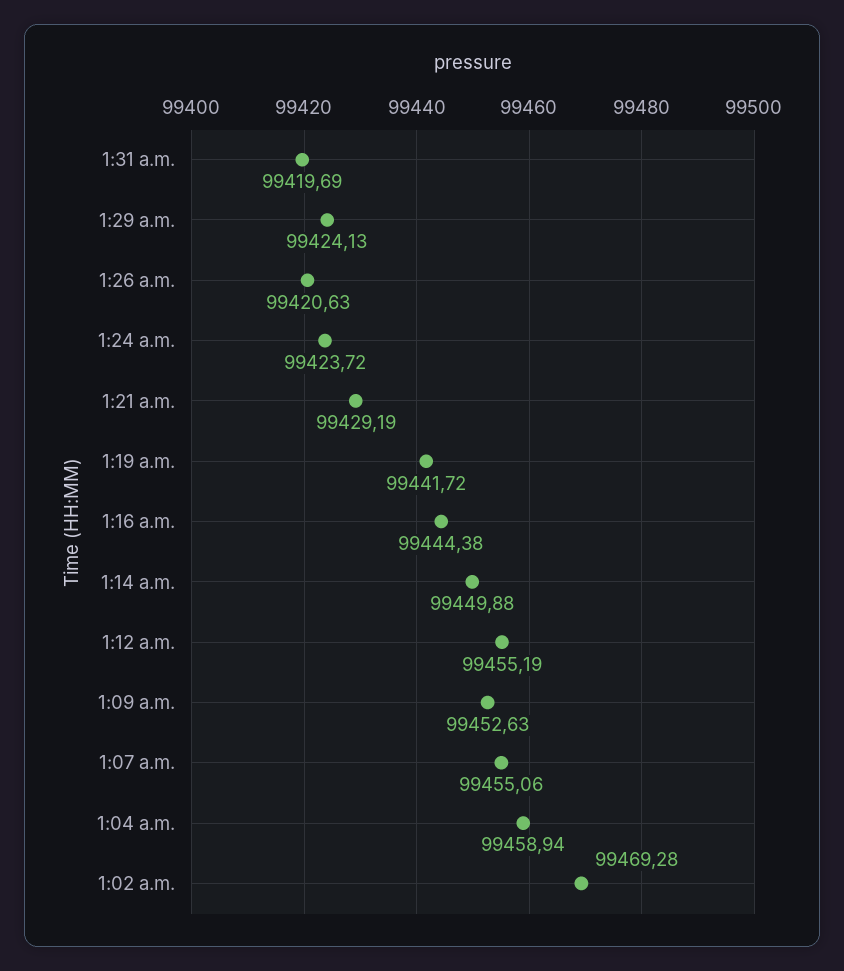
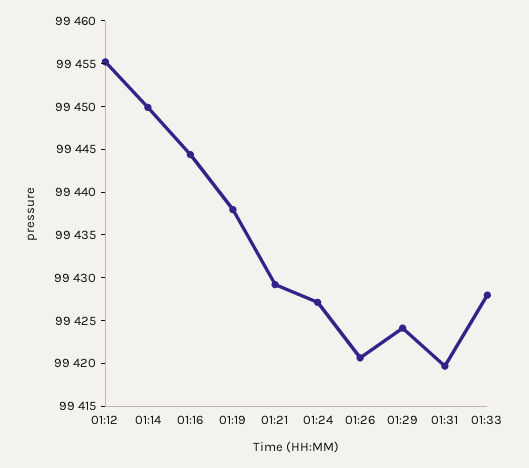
1:24 a.m.: 99423.72 -> 99427
1:19 a.m.: 99441.72 -> 99438
1:09 a.m.: 99452.63 -> none
1:07 a.m.: 99455.06 -> none
1:04 a.m.: 99458.94 -> none
1:02 a.m.: 99469.28 -> none
01:33: none -> 99428

